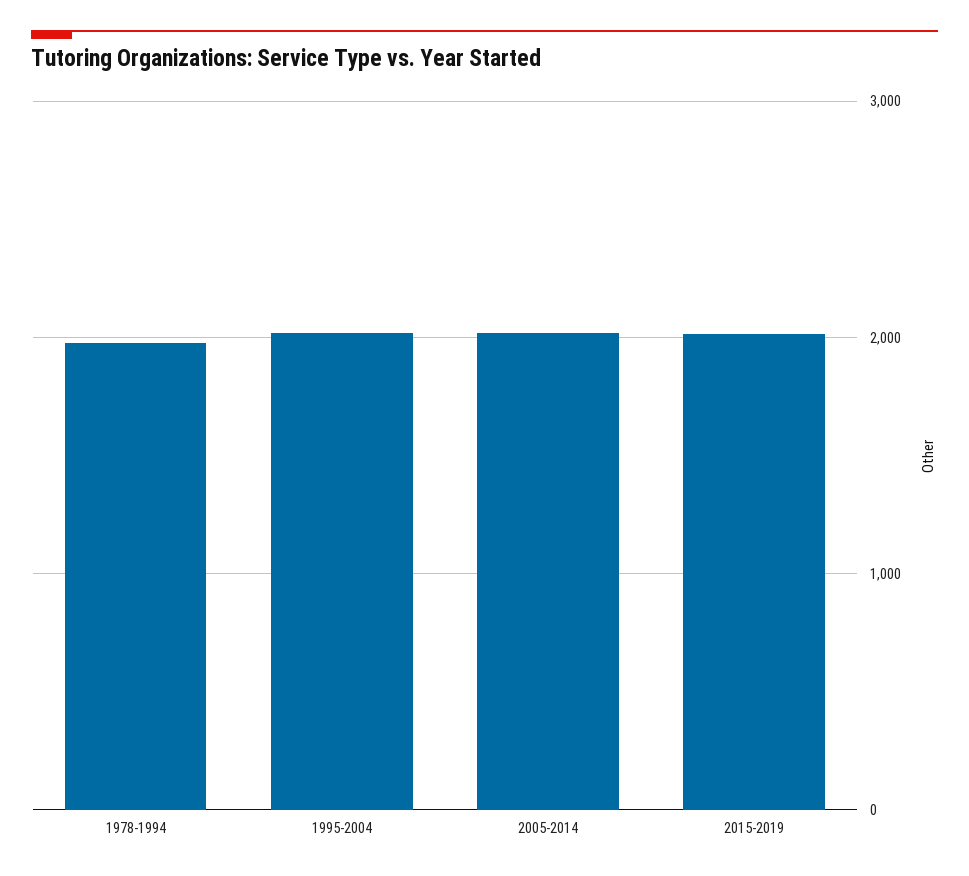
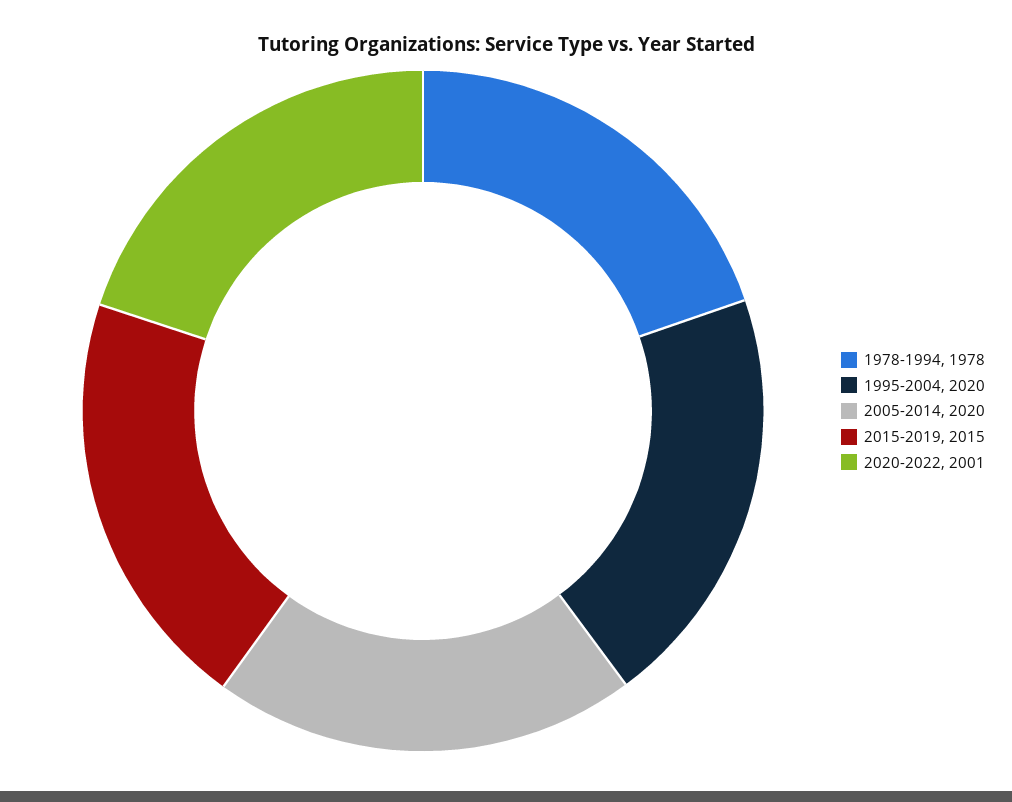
2020-2022: none -> 2001

